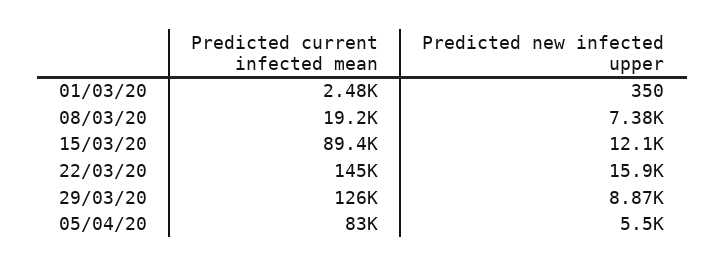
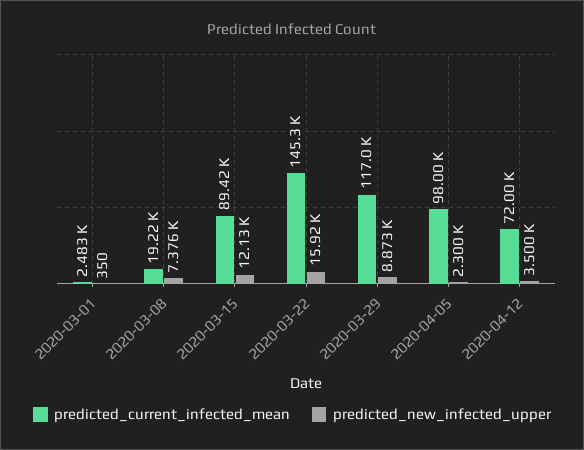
Predicted current infected mean, 29/03/20: 126000 -> 117000
Predicted current infected mean, 05/04/20: 83000 -> 98000
Predicted new infected upper, 05/04/20: 5500 -> 2300
Predicted current infected mean, 2020-04-12: none -> 72000
Predicted new infected upper, 2020-04-12: none -> 3500

